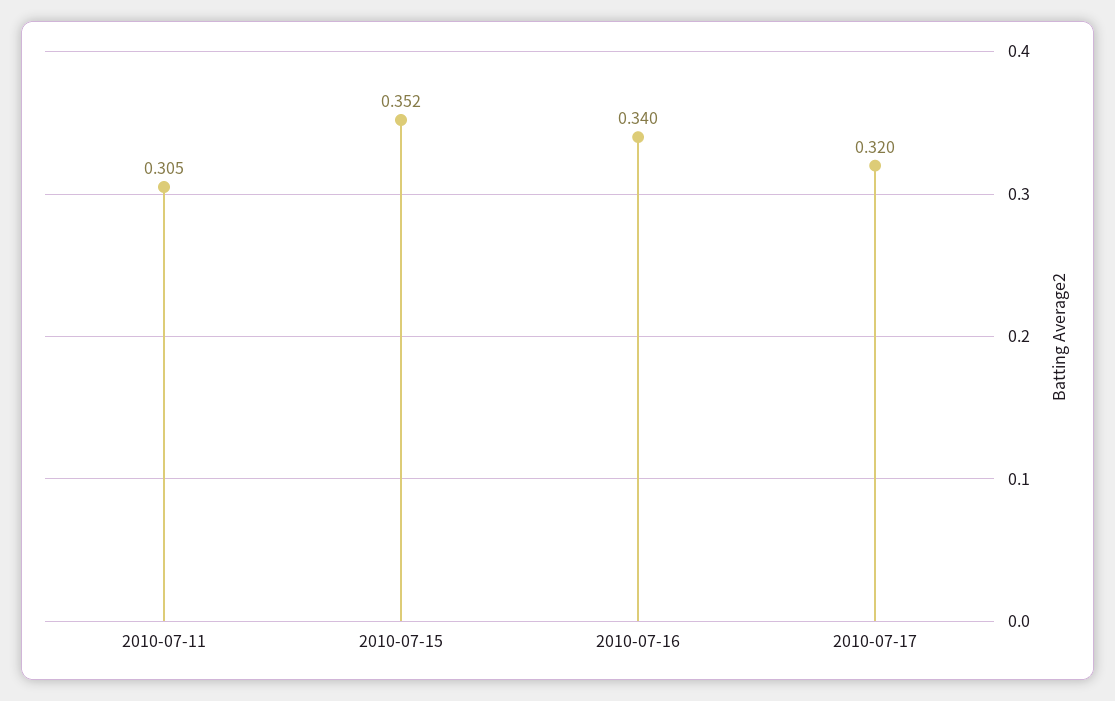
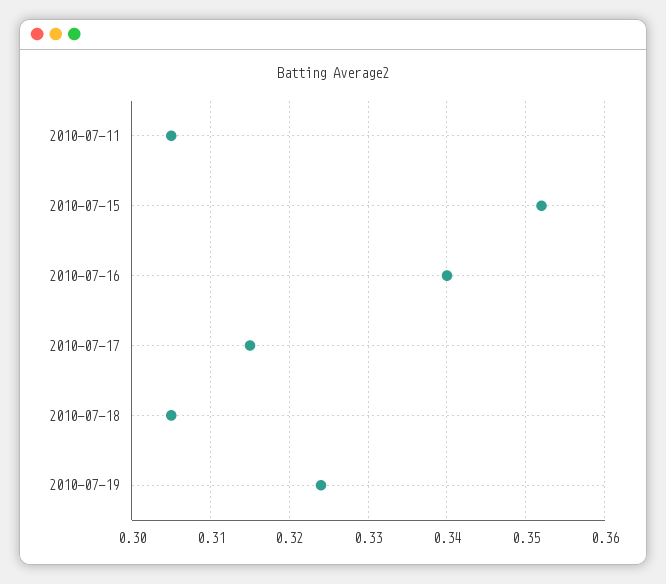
2010-07-17: 0.32 -> 0.315
2010-07-18: none -> 0.305
2010-07-19: none -> 0.324

